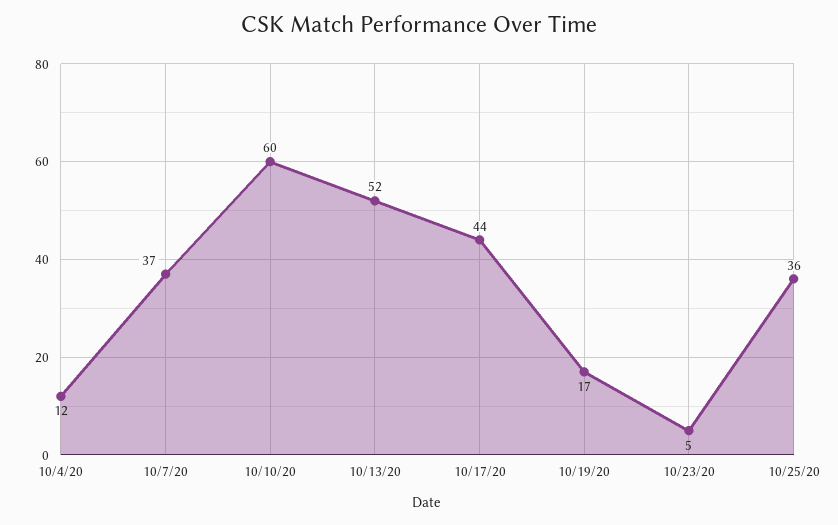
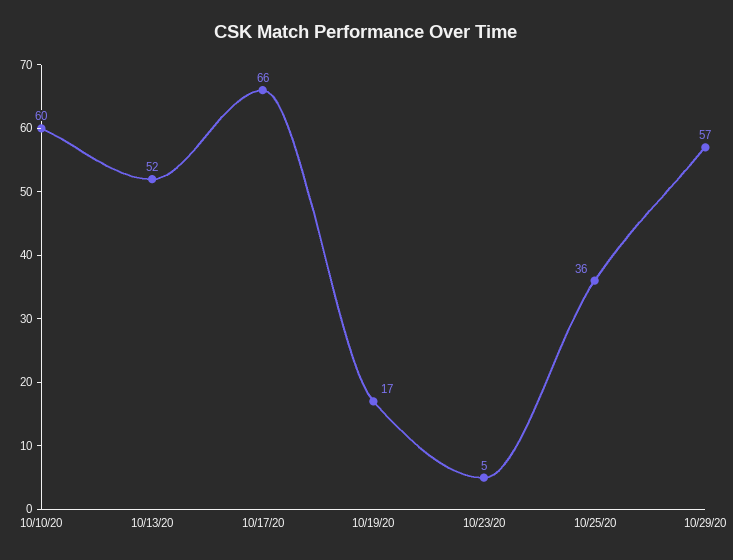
10/4/20: 12 -> none
10/7/20: 37 -> none
10/17/20: 44 -> 66
10/29/20: none -> 57

